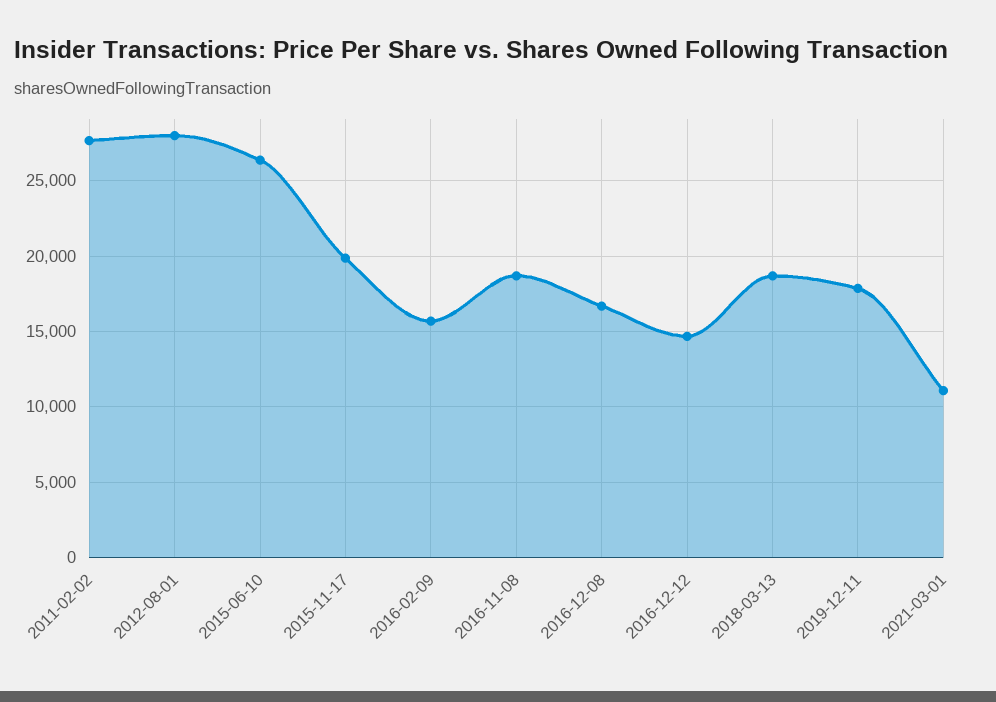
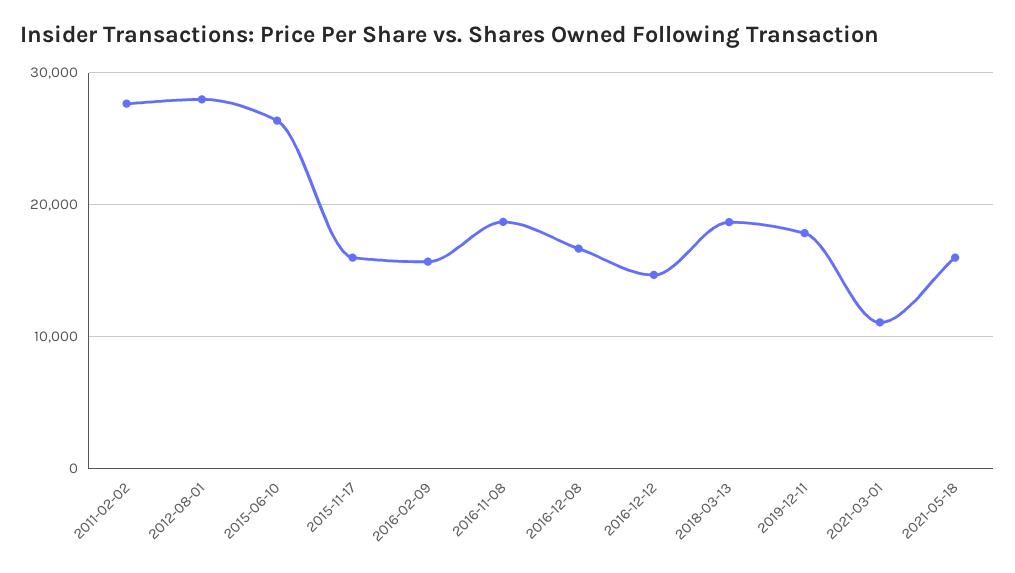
2015-11-17: 20000 -> 16000
2021-05-18: none -> 16000

